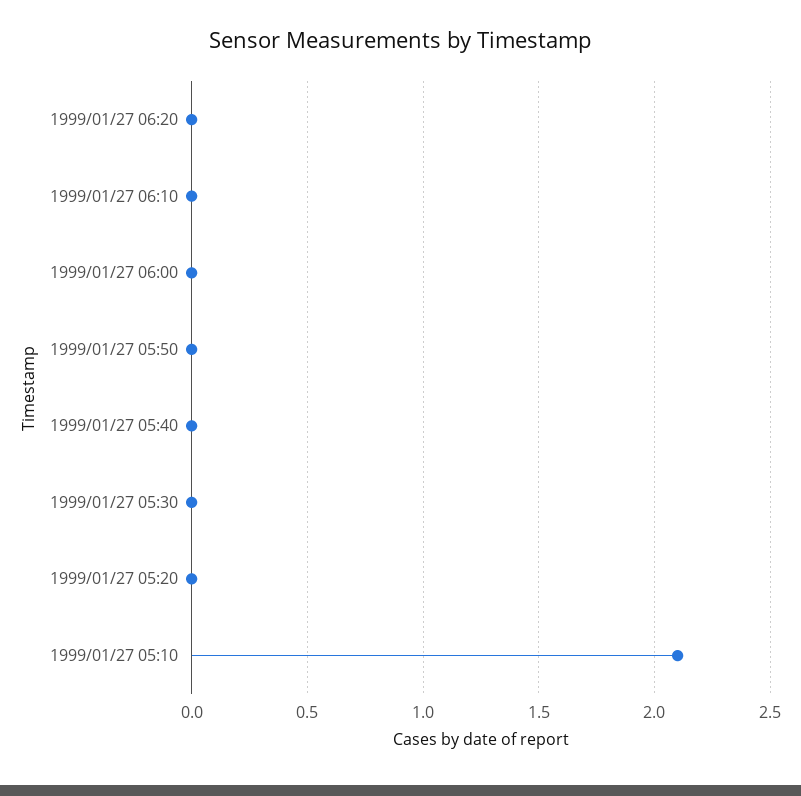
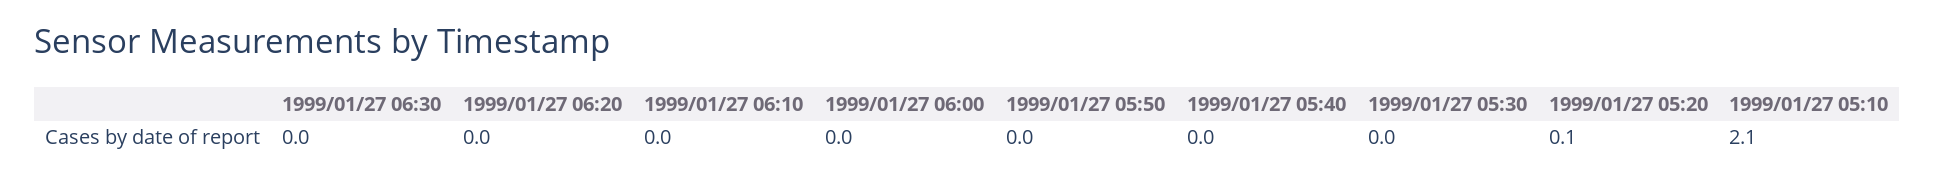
1999/01/27 05:20: 0 -> 0.1
1999/01/27 06:30: none -> 0

